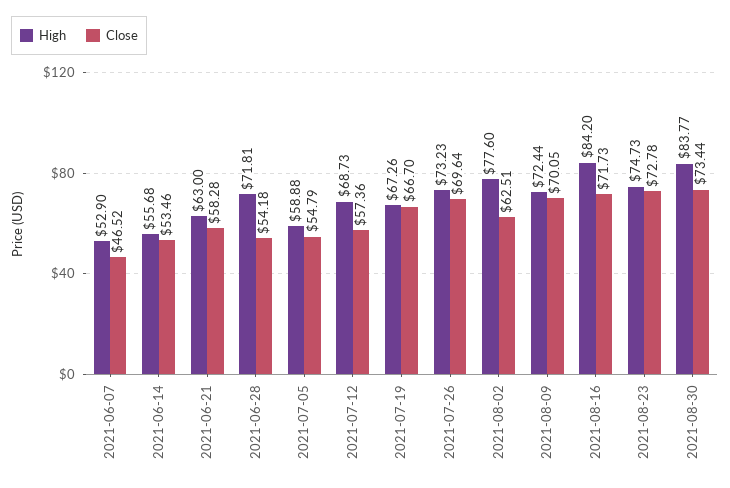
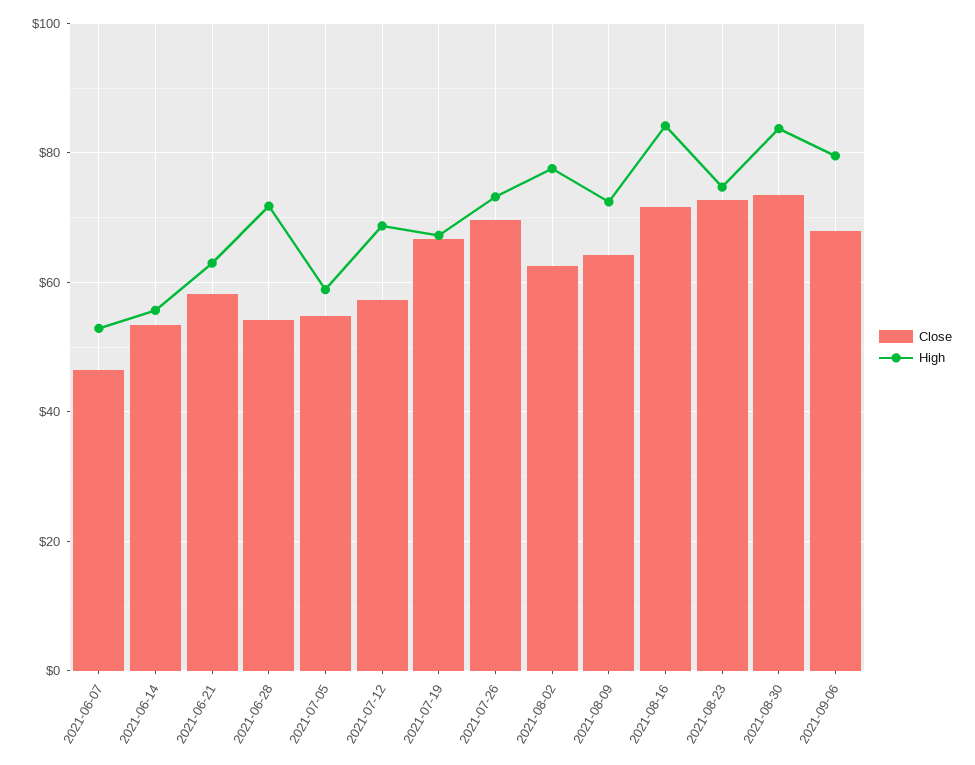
Close, 2021-08-09: 70.05 -> 64
Close, 2021-09-06: none -> 68
High, 2021-09-06: none -> 80

